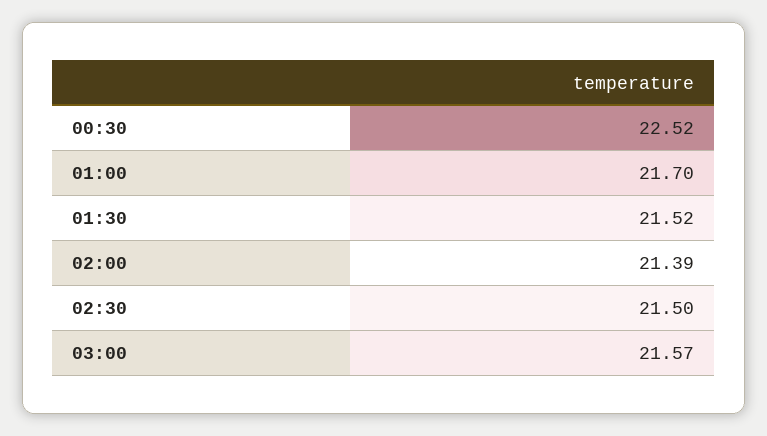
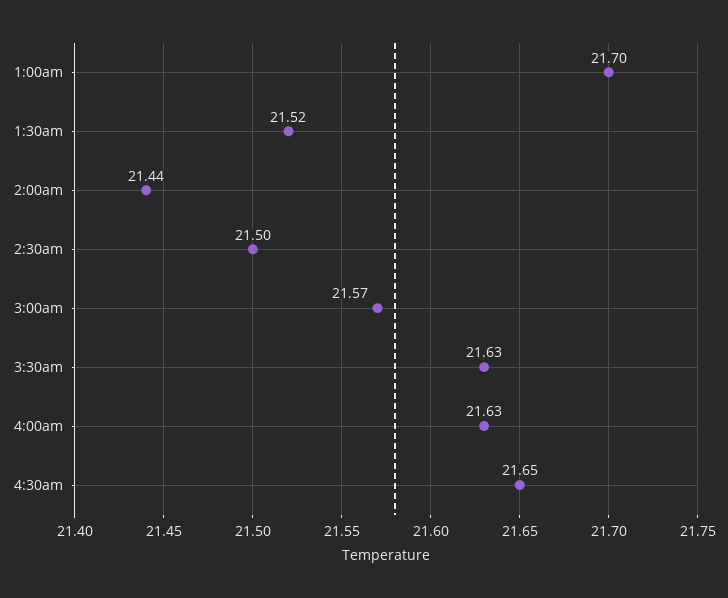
00:30: 22.52 -> none
02:00: 21.39 -> 21.44
3:30am: none -> 21.63
4:00am: none -> 21.63
4:30am: none -> 21.65

